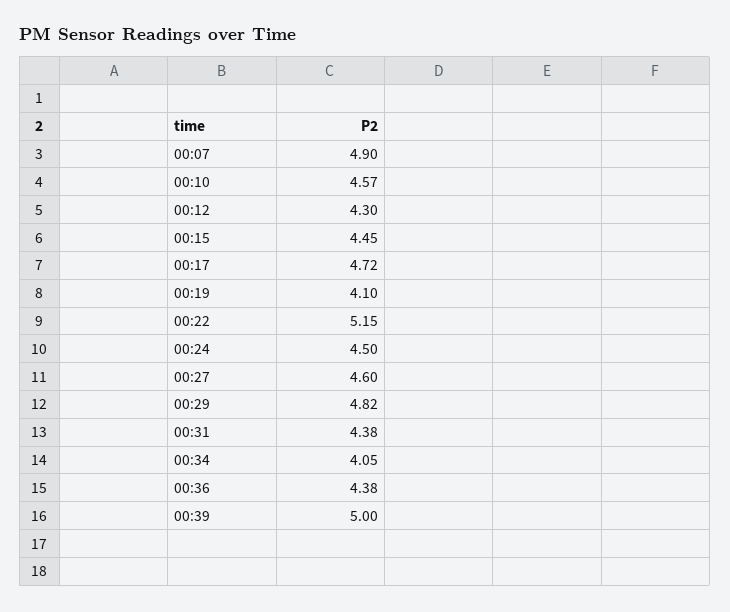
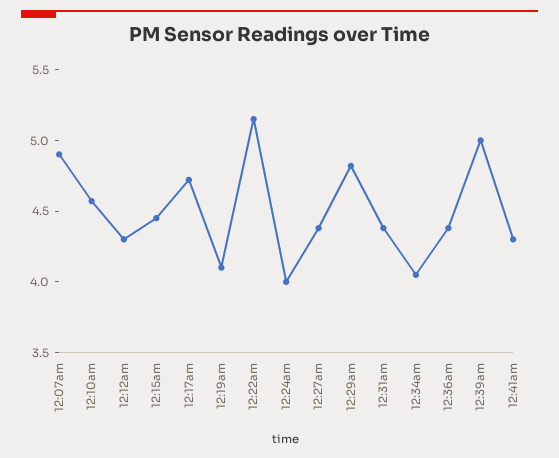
00:24: 4.5 -> 4
00:27: 4.6 -> 4.4
12:41am: none -> 4.3

